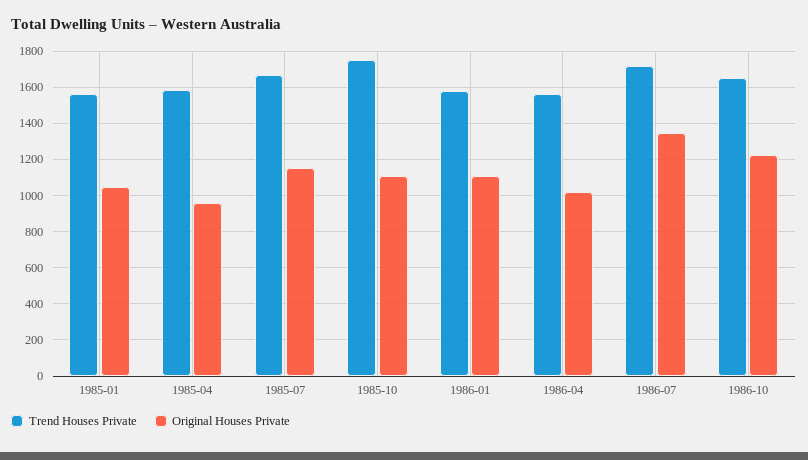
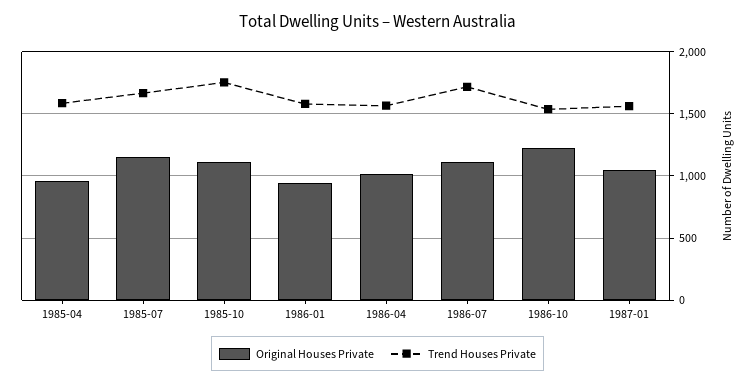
Trend Houses Private, 1985-01: 1550 -> none
Original Houses Private, 1985-01: 1050 -> none
Original Houses Private, 1986-01: 1100 -> 950
Original Houses Private, 1986-07: 1350 -> 1100
Trend Houses Private, 1986-10: 1650 -> 1550
Original Houses Private, 1987-01: none -> 1050
Trend Houses Private, 1987-01: none -> 1550

